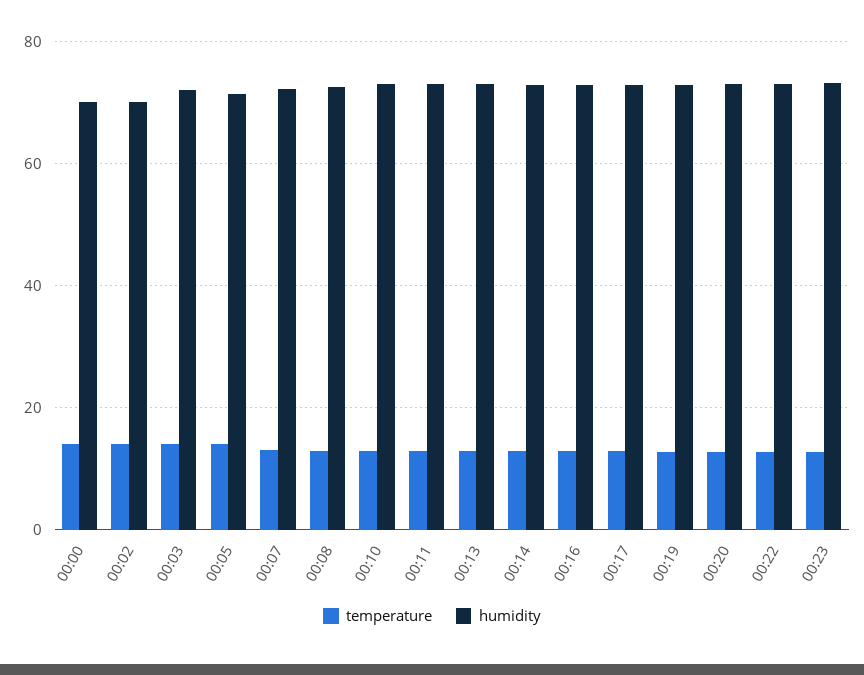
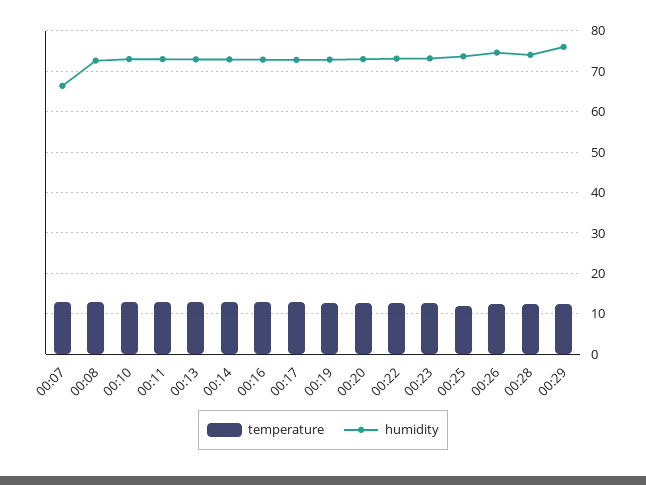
temperature, 00:00: 14 -> none
humidity, 00:00: 70 -> none
temperature, 00:02: 14 -> none
humidity, 00:02: 70 -> none
temperature, 00:03: 14 -> none
humidity, 00:03: 72 -> none
temperature, 00:05: 14 -> none
humidity, 00:05: 72 -> none
humidity, 00:07: 72 -> 66
temperature, 00:25: none -> 12
humidity, 00:25: none -> 74
temperature, 00:26: none -> 12
humidity, 00:26: none -> 74
temperature, 00:28: none -> 12
humidity, 00:28: none -> 74
temperature, 00:29: none -> 12
humidity, 00:29: none -> 76

